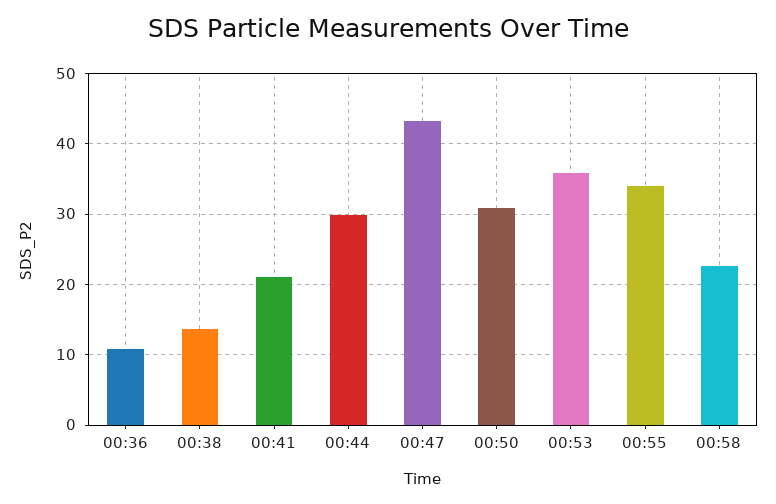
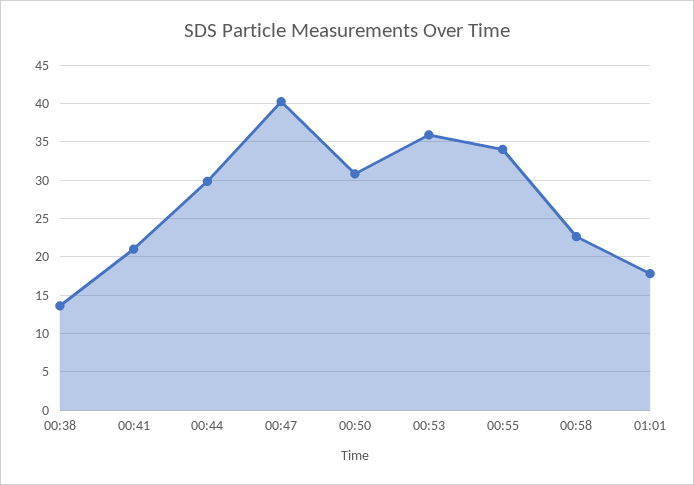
00:36: 11 -> none
00:47: 43 -> 40
01:01: none -> 18

